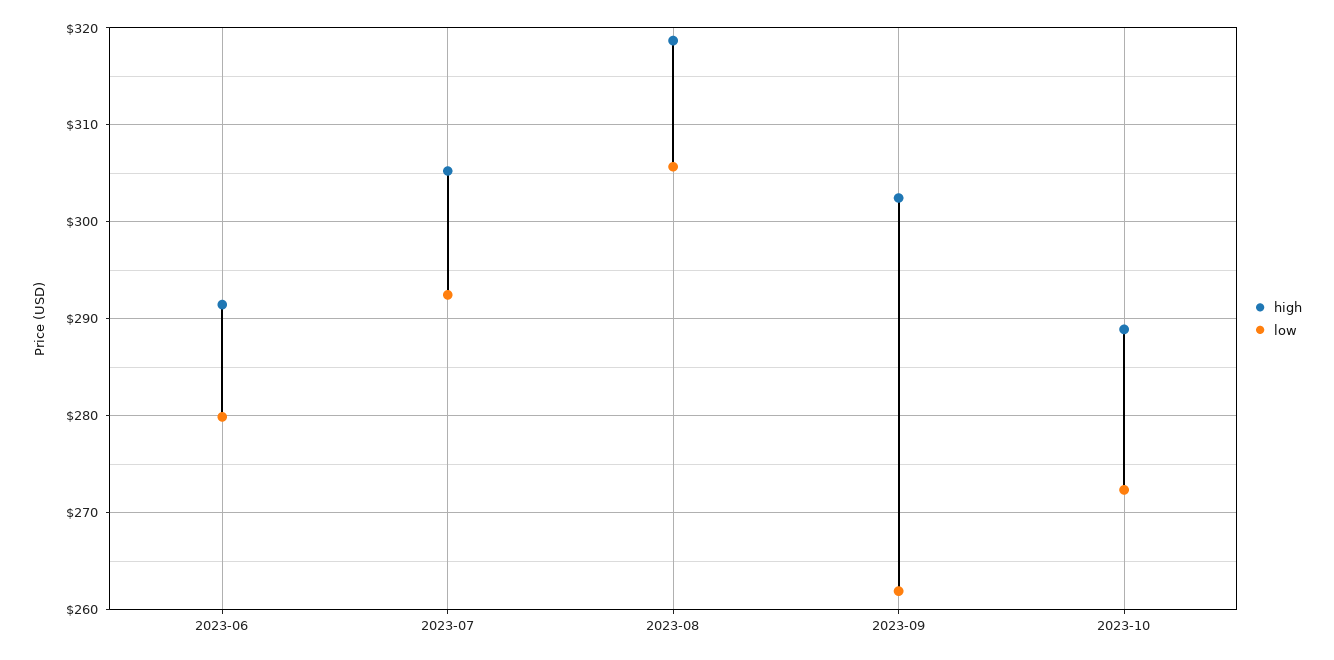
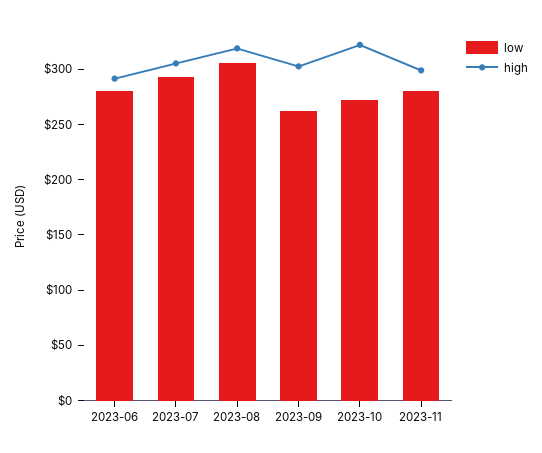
high, 2023-10: 289 -> 320
low, 2023-11: none -> 280
high, 2023-11: none -> 300

